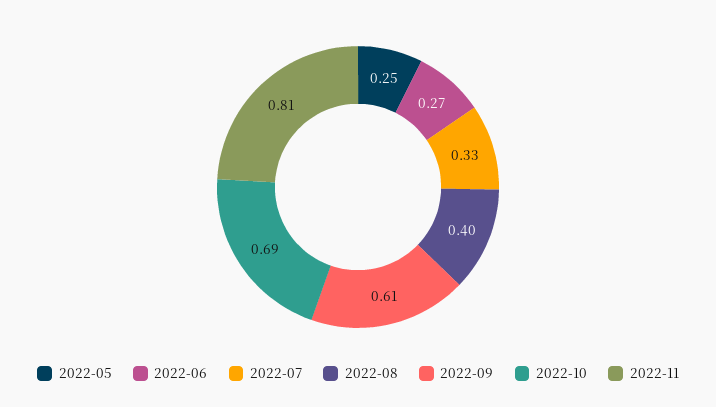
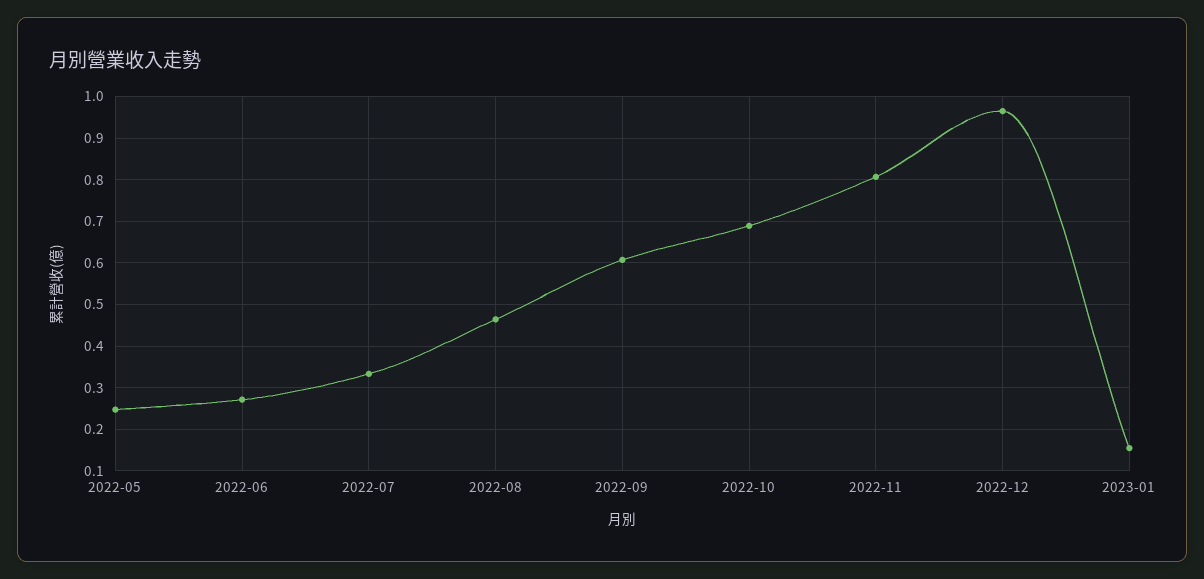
2022-08: 0.4 -> 0.46
2022-12: none -> 0.96
2023-01: none -> 0.16

